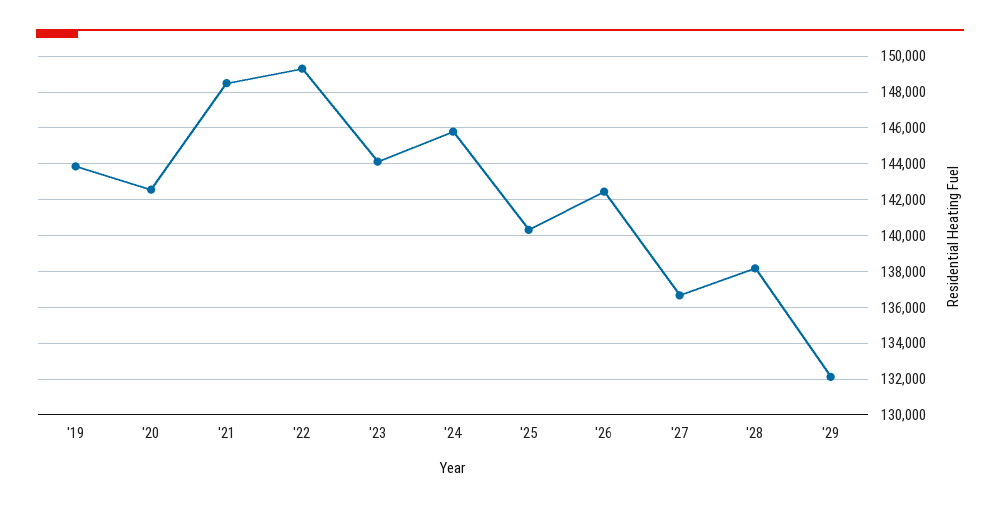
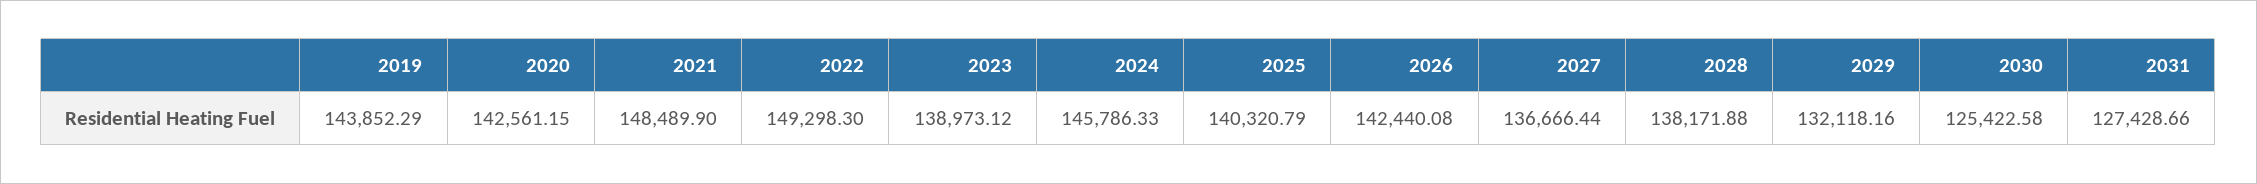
'23: 144000 -> 138973.12
2030: none -> 125422.58
2031: none -> 127428.66

